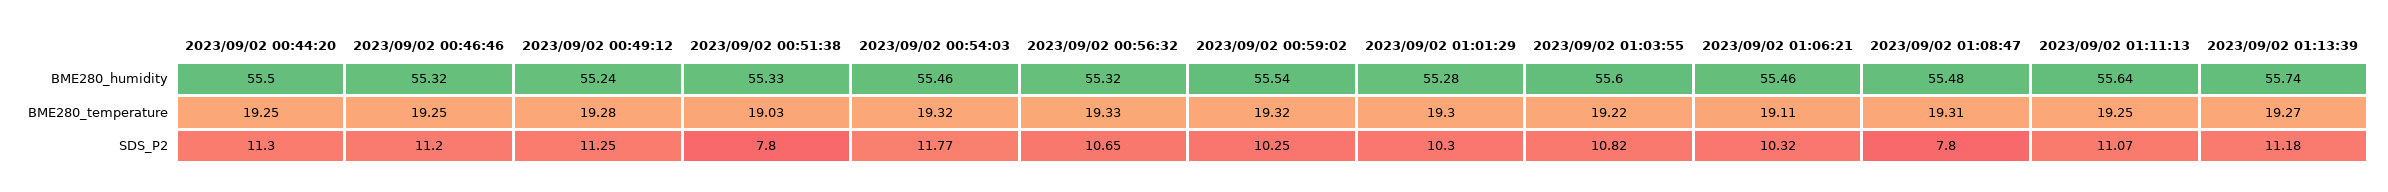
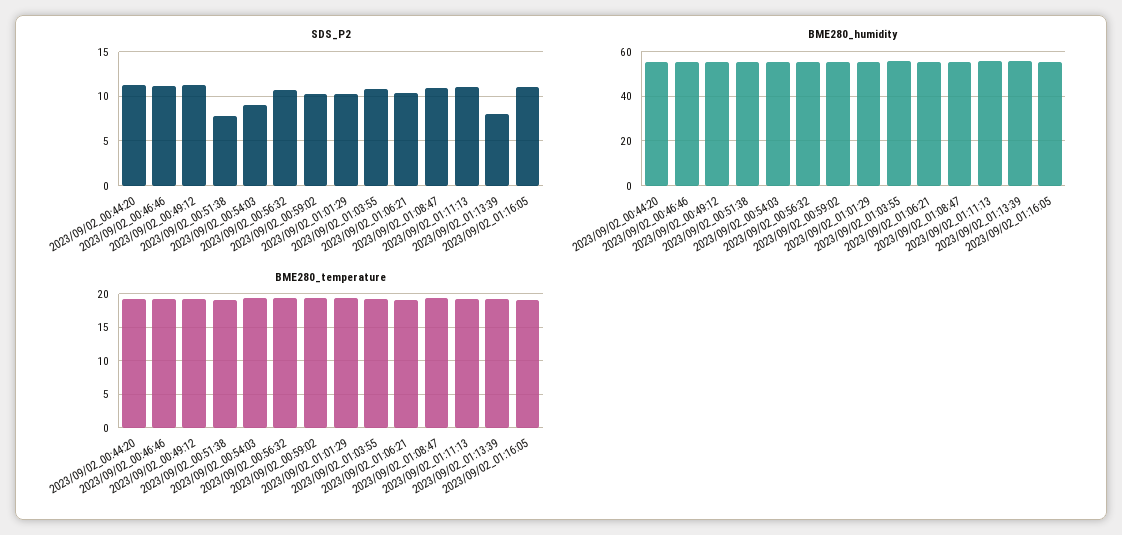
SDS_P2, 2023/09/02 00:54:03: 11.77 -> 9
SDS_P2, 2023/09/02 01:08:47: 7.8 -> 11
SDS_P2, 2023/09/02 01:13:39: 11.18 -> 8
SDS_P2, 2023/09/02_01:16:05: none -> 11
BME280_humidity, 2023/09/02_01:16:05: none -> 55
BME280_temperature, 2023/09/02_01:16:05: none -> 19

